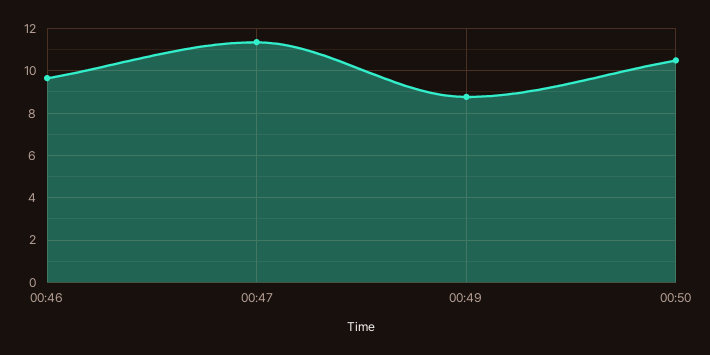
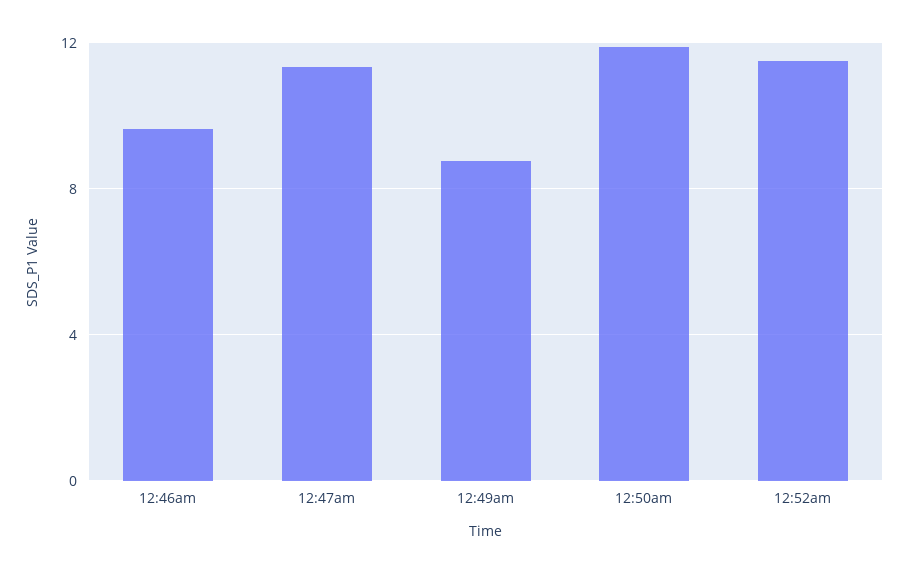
00:50: 10.5 -> 12
12:52am: none -> 11.5

